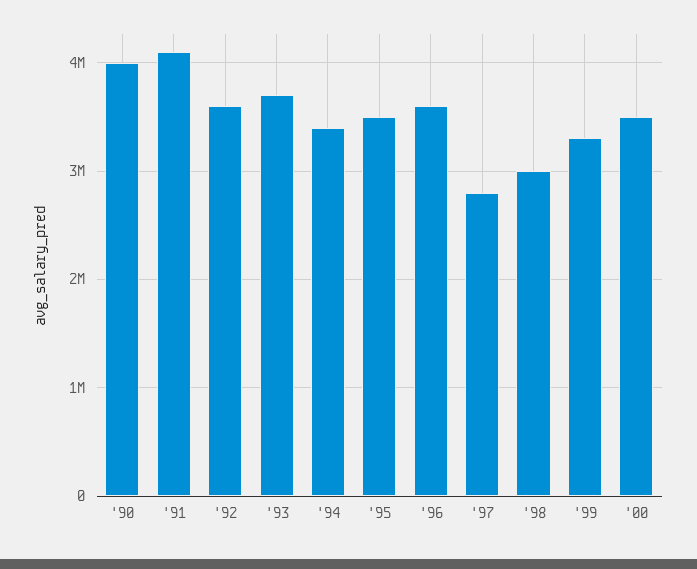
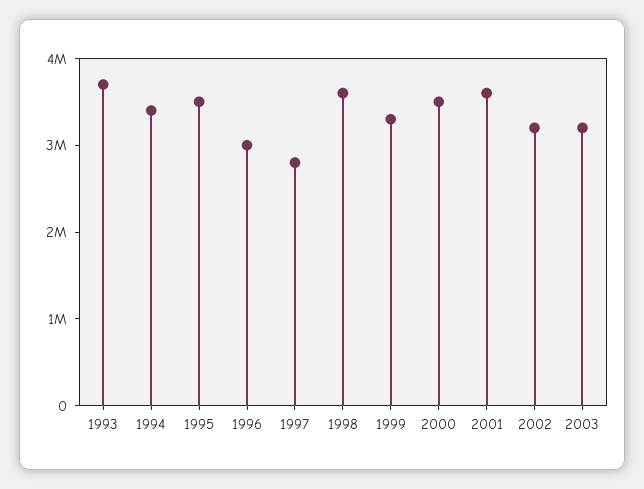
'90: 4000000 -> none
'91: 4100000 -> none
'92: 3600000 -> none
'96: 3600000 -> 3000000
'98: 3000000 -> 3600000
2001: none -> 3600000
2002: none -> 3200000
2003: none -> 3200000

